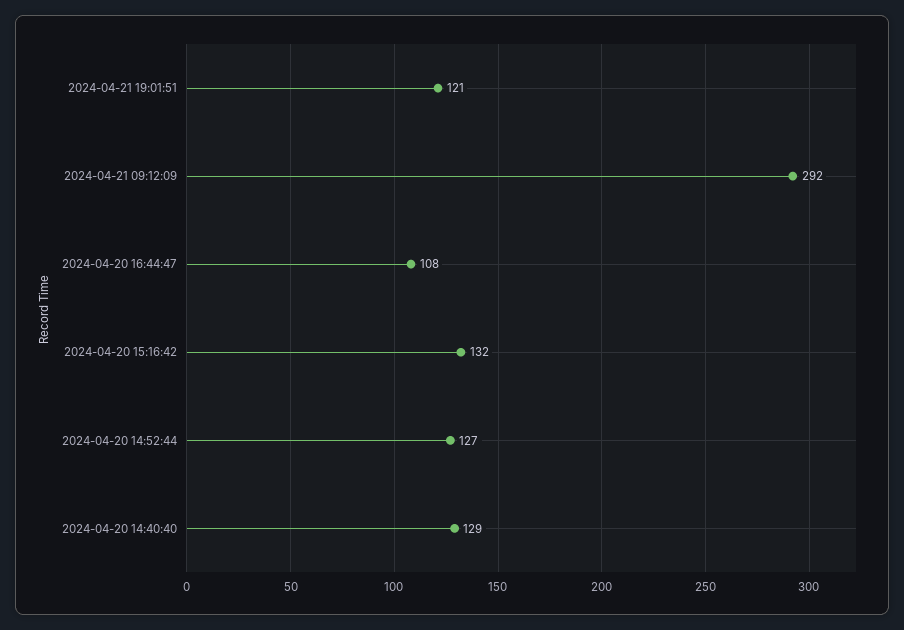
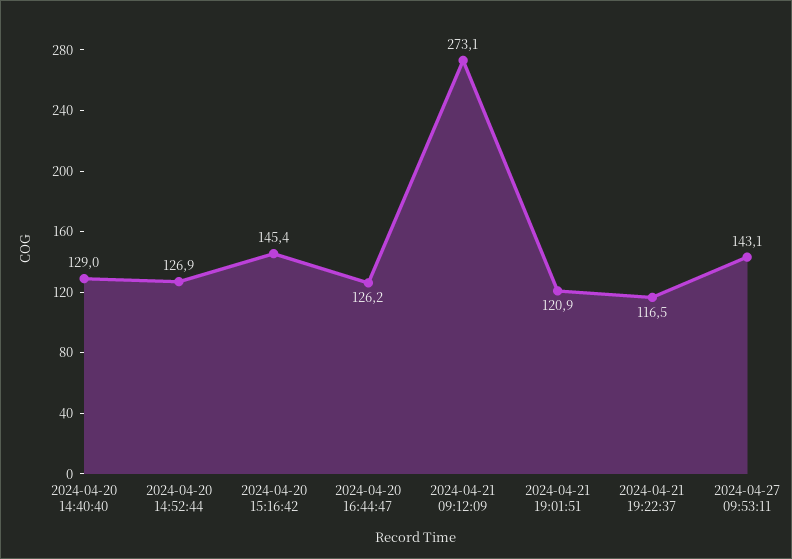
2024-04-21 09:12:09: 292 -> 273.1
2024-04-20 16:44:47: 108 -> 126.2
2024-04-20 15:16:42: 132 -> 145.4
2024-04-21 19:22:37: none -> 116.5
2024-04-27 09:53:11: none -> 143.1

